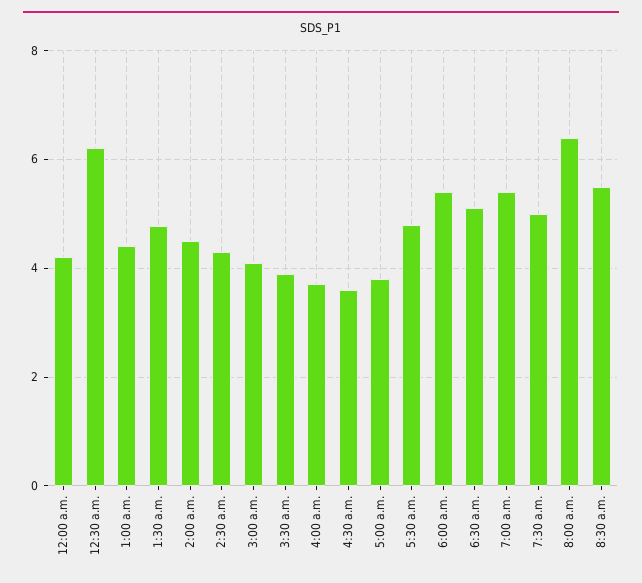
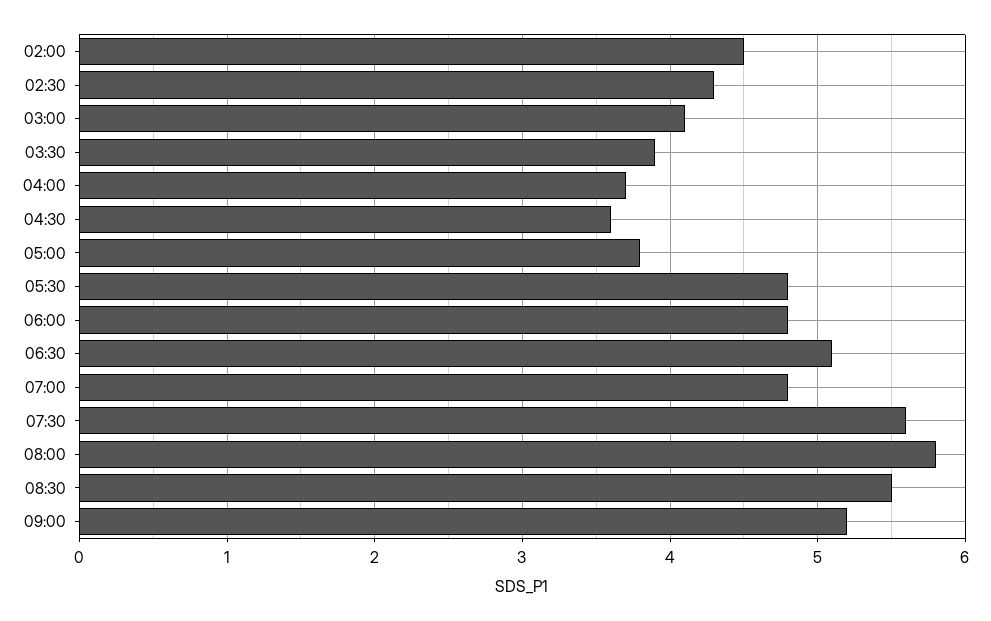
12:00 a.m.: 4.2 -> none
12:30 a.m.: 6.2 -> none
1:00 a.m.: 4.4 -> none
1:30 a.m.: 4.8 -> none
6:00 a.m.: 5.4 -> 4.8
7:00 a.m.: 5.4 -> 4.8
7:30 a.m.: 5 -> 5.6
8:00 a.m.: 6.4 -> 5.8
09:00: none -> 5.2

